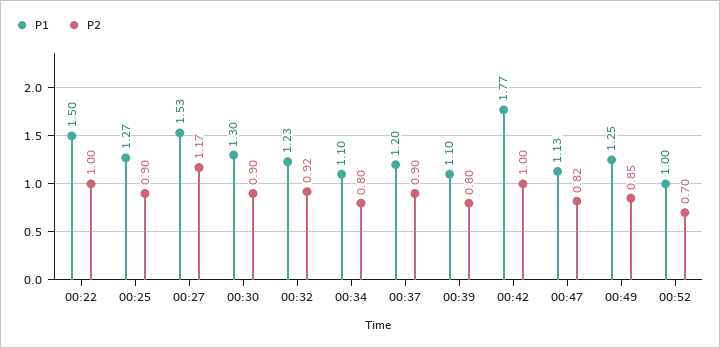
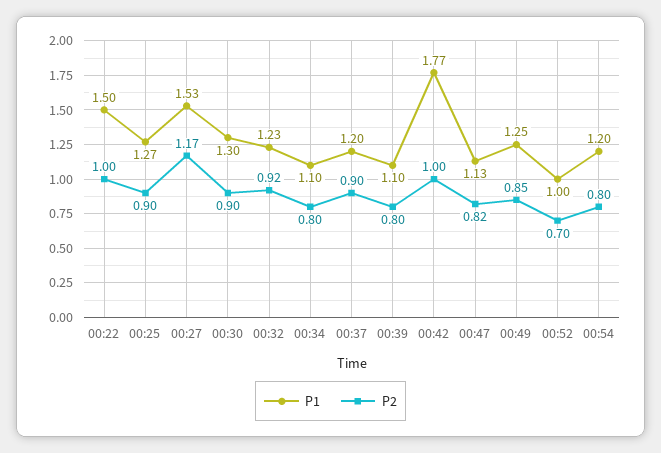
P1, 00:54: none -> 1.2
P2, 00:54: none -> 0.8

